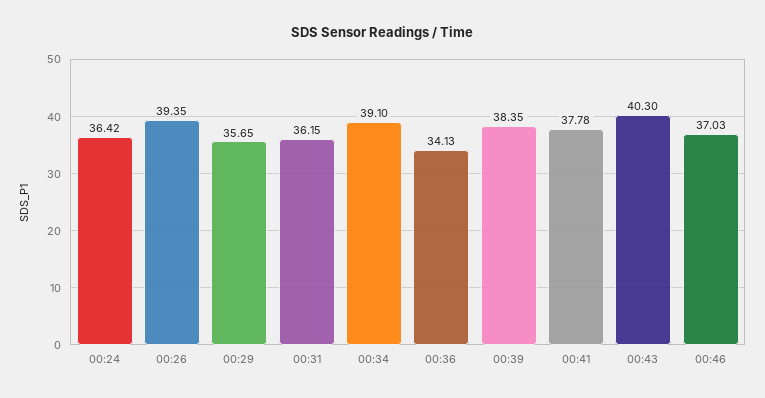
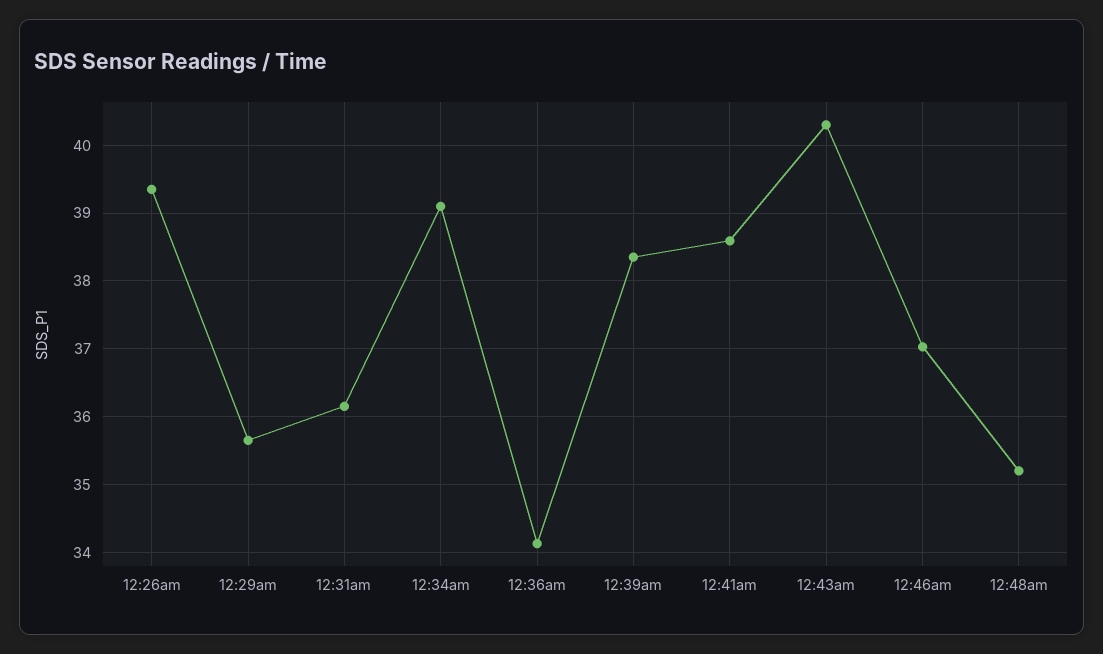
00:24: 36.42 -> none
00:41: 37.78 -> 38.6
12:48am: none -> 35.2

